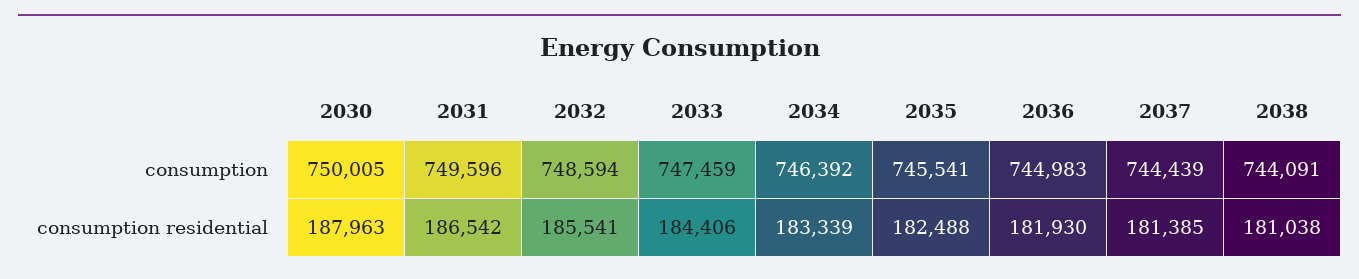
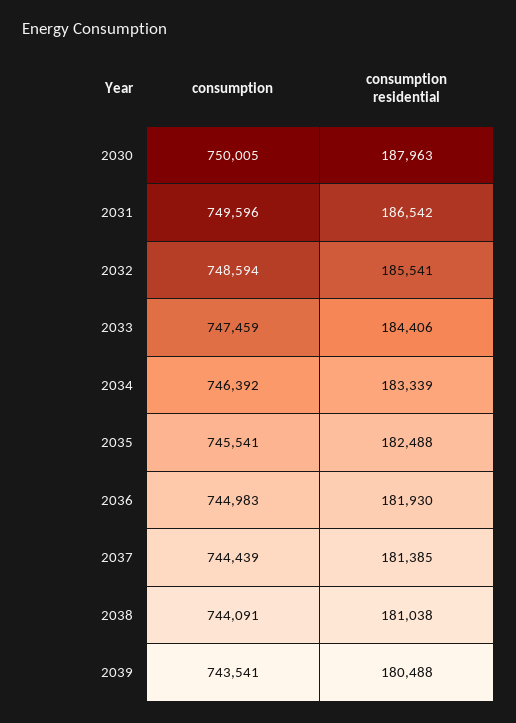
2039, consumption: none -> 743541
2039, consumption residential: none -> 180488

